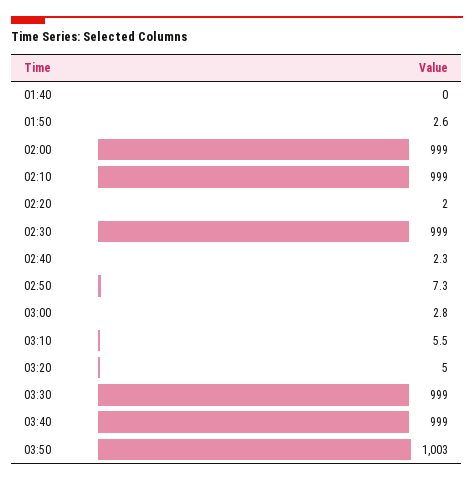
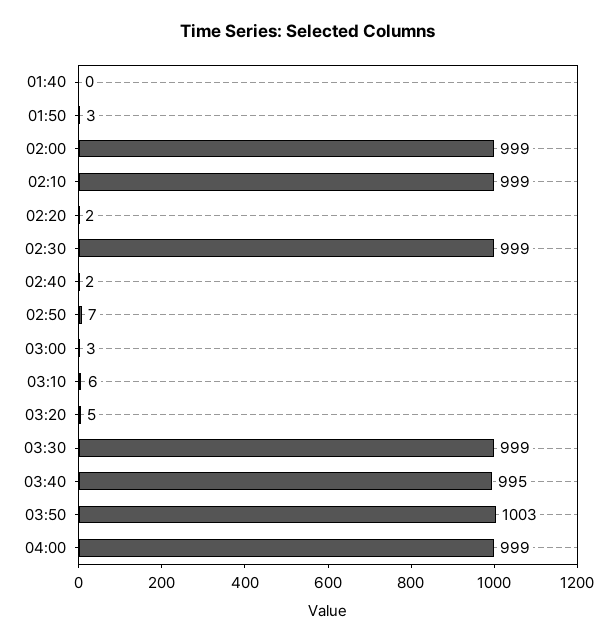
03:40: 999 -> 995
04:00: none -> 999

